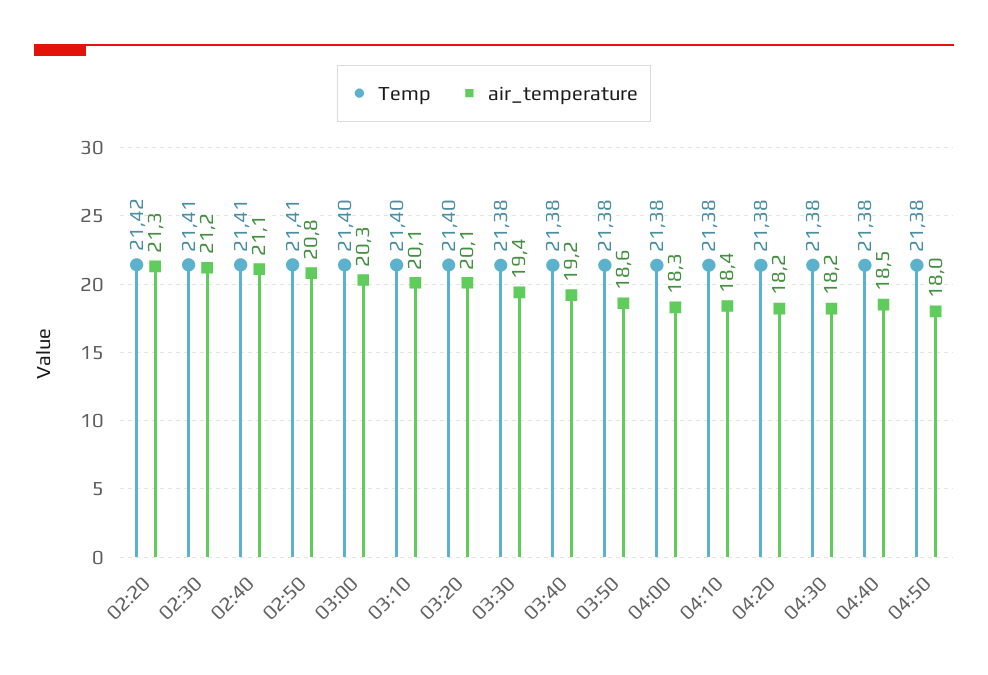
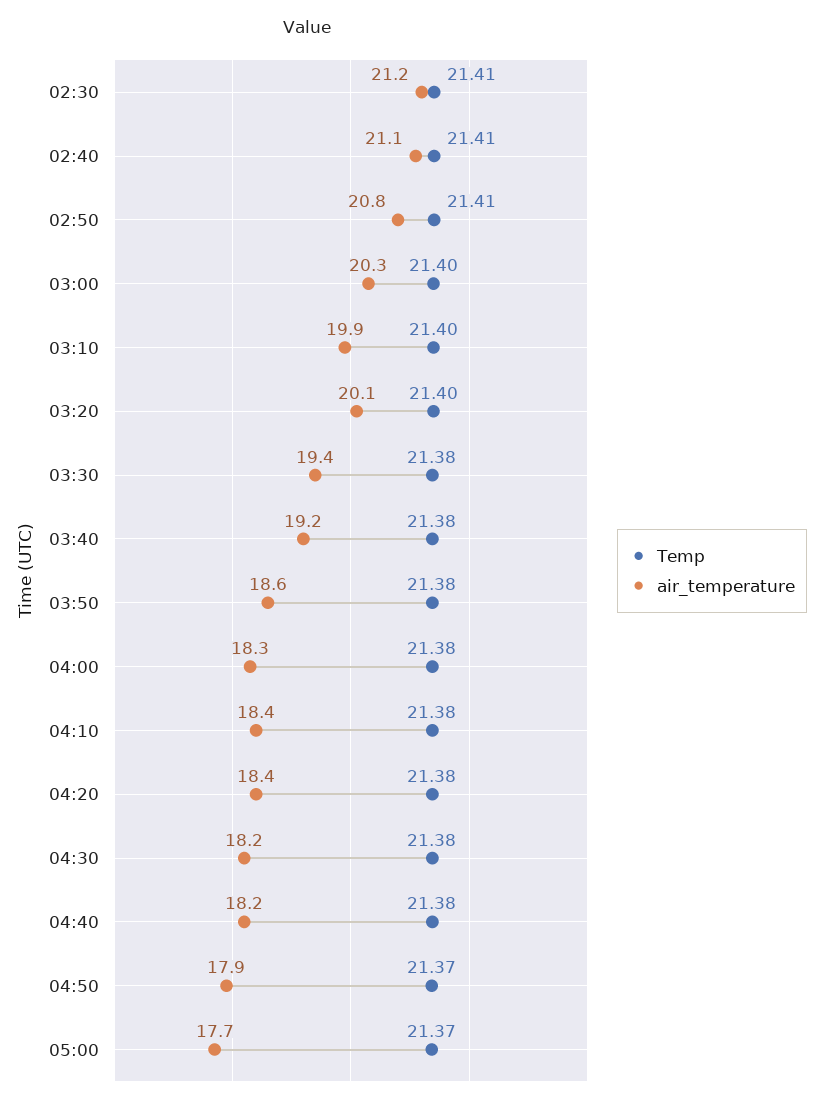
Temp, 02:20: 21.42 -> none
air_temperature, 02:20: 21.3 -> none
air_temperature, 03:10: 20.1 -> 19.9
air_temperature, 04:20: 18.2 -> 18.4
air_temperature, 04:40: 18.5 -> 18.2
Temp, 04:50: 21.38 -> 21.37
air_temperature, 04:50: 18 -> 17.9
Temp, 05:00: none -> 21.37
air_temperature, 05:00: none -> 17.7

